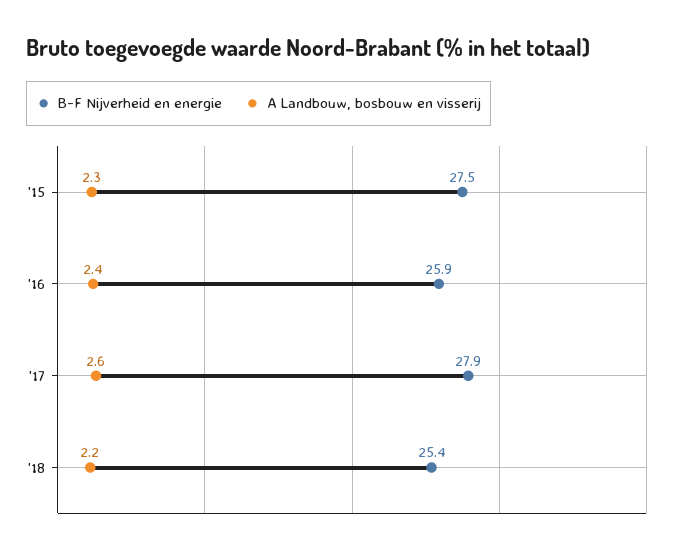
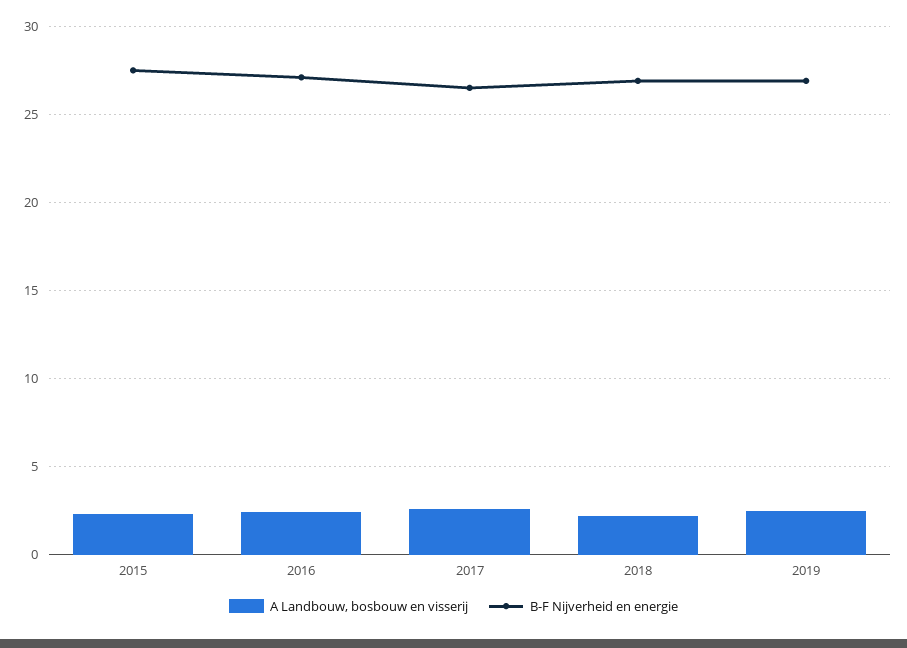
B-F Nijverheid en energie, '16: 25.9 -> 27
B-F Nijverheid en energie, '17: 27.9 -> 26.5
B-F Nijverheid en energie, '18: 25.4 -> 27
A Landbouw, bosbouw en visserij, 2019: none -> 2.5
B-F Nijverheid en energie, 2019: none -> 27

